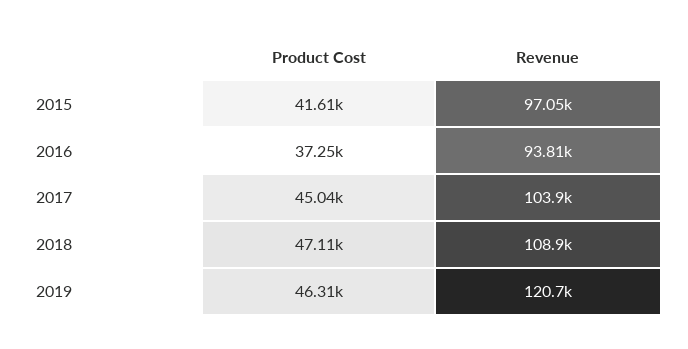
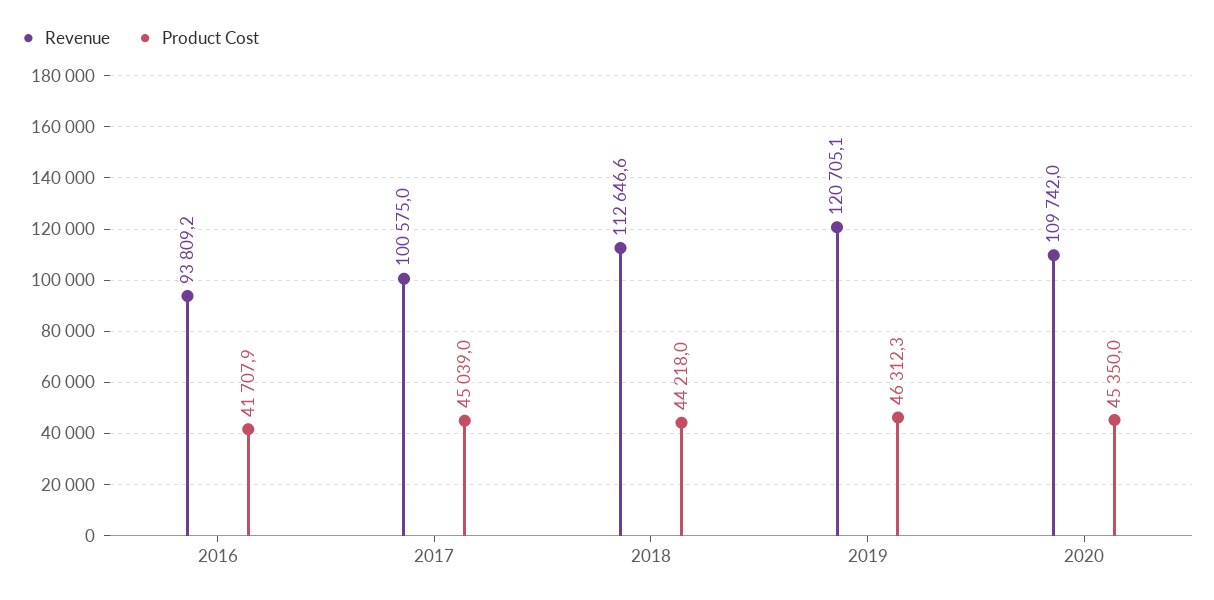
Product Cost, 2015: 41610 -> none
Revenue, 2015: 97050 -> none
Product Cost, 2016: 37250 -> 41707.9
Revenue, 2017: 103900 -> 100575
Product Cost, 2018: 47110 -> 44218
Revenue, 2018: 108900 -> 112646.6
Revenue, 2020: none -> 109742
Product Cost, 2020: none -> 45350

